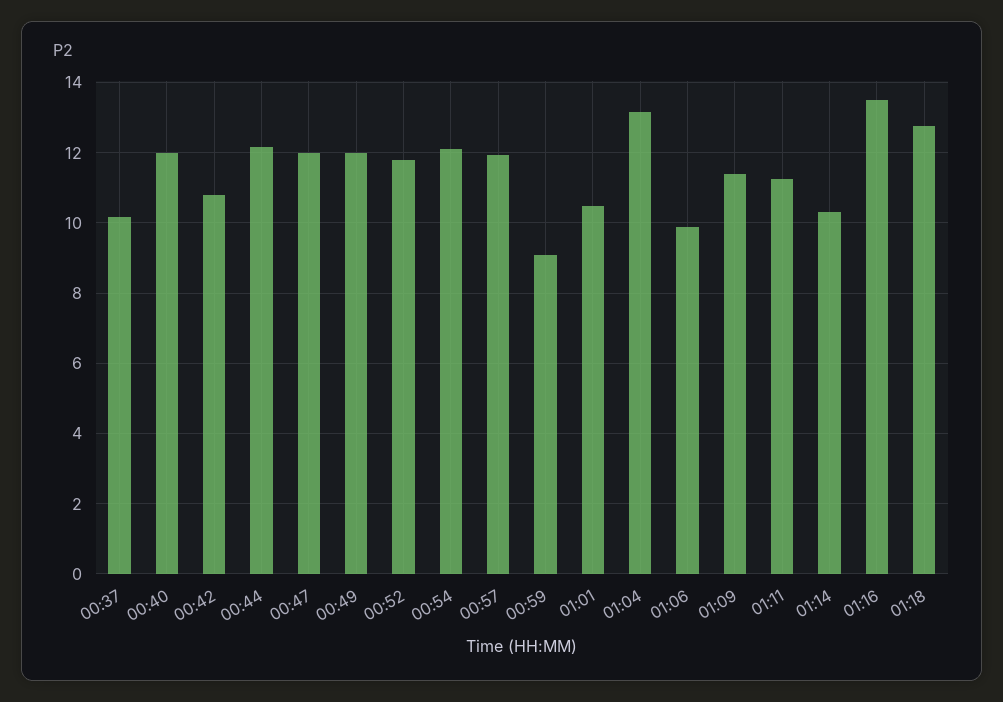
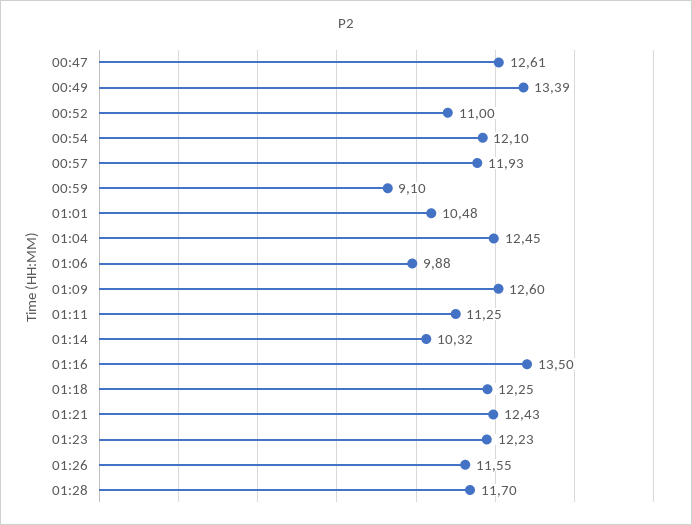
00:37: 10.2 -> none
00:40: 12 -> none
00:42: 10.8 -> none
00:44: 12.2 -> none
00:47: 12 -> 12.61
00:49: 12 -> 13.39
00:52: 11.8 -> 11
01:04: 13.2 -> 12.45
01:09: 11.4 -> 12.6
01:18: 12.8 -> 12.25
01:21: none -> 12.43
01:23: none -> 12.23
01:26: none -> 11.55
01:28: none -> 11.7

